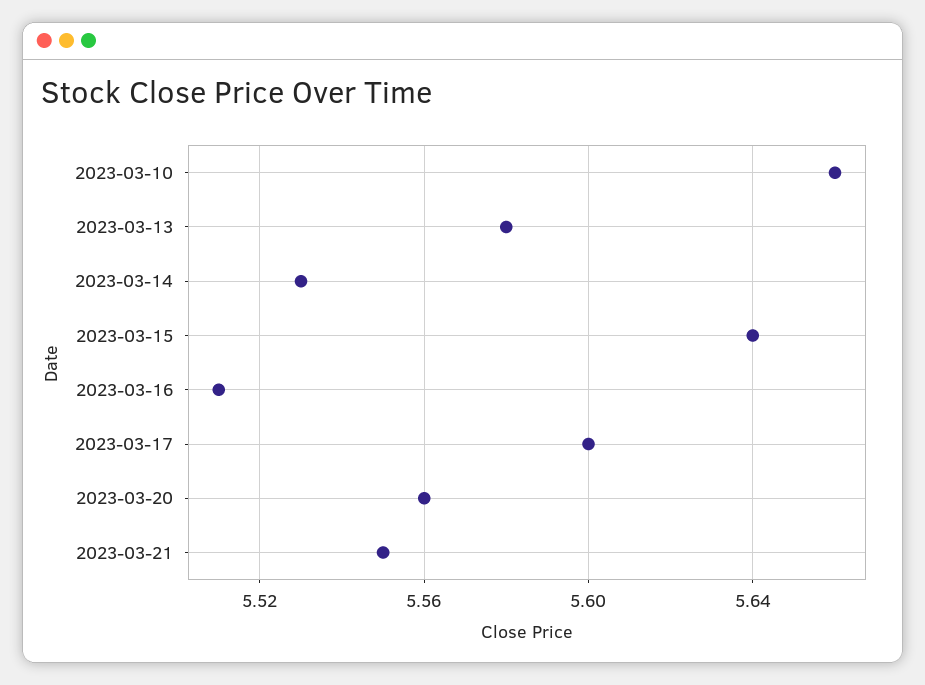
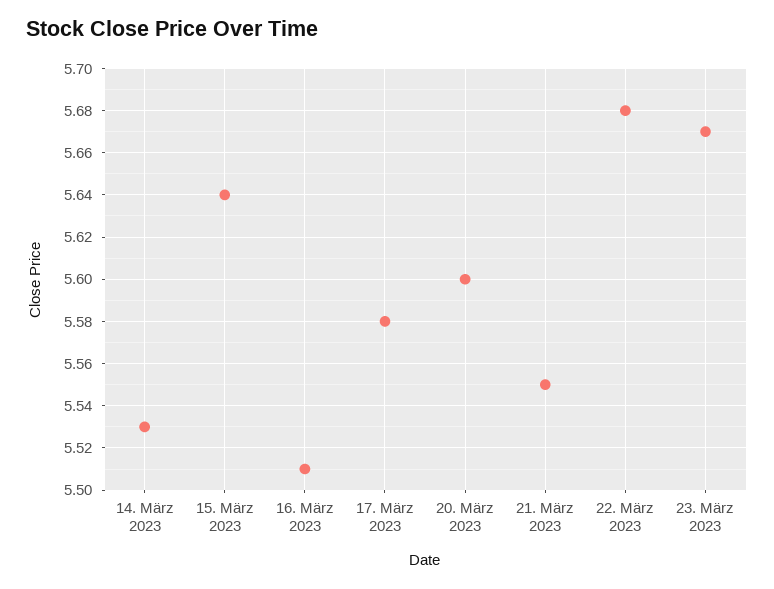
2023-03-10: 5.66 -> none
2023-03-13: 5.58 -> none
2023-03-17: 5.6 -> 5.58
2023-03-20: 5.56 -> 5.6
22. März 2023: none -> 5.68
23. März 2023: none -> 5.67

